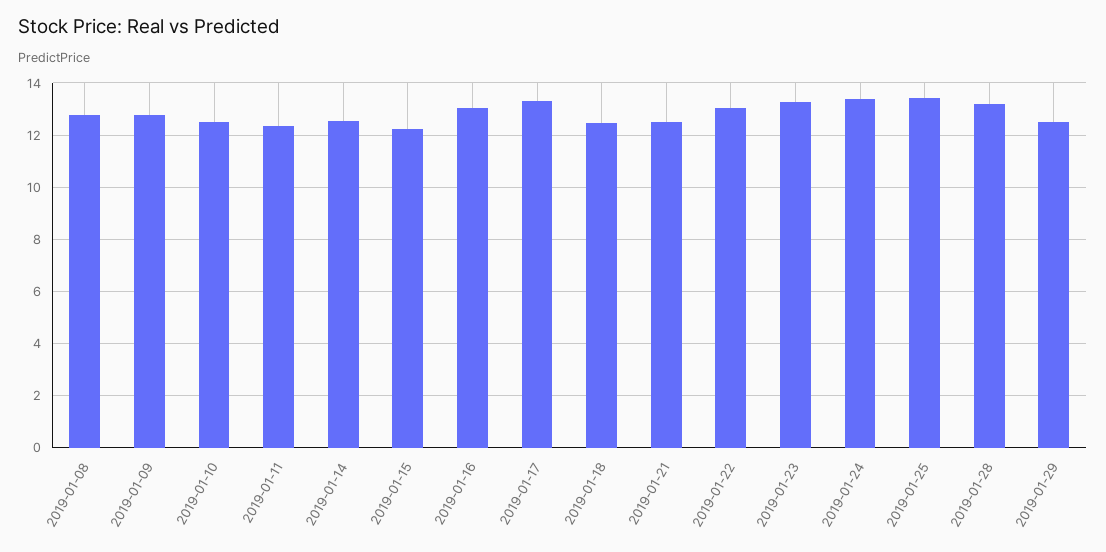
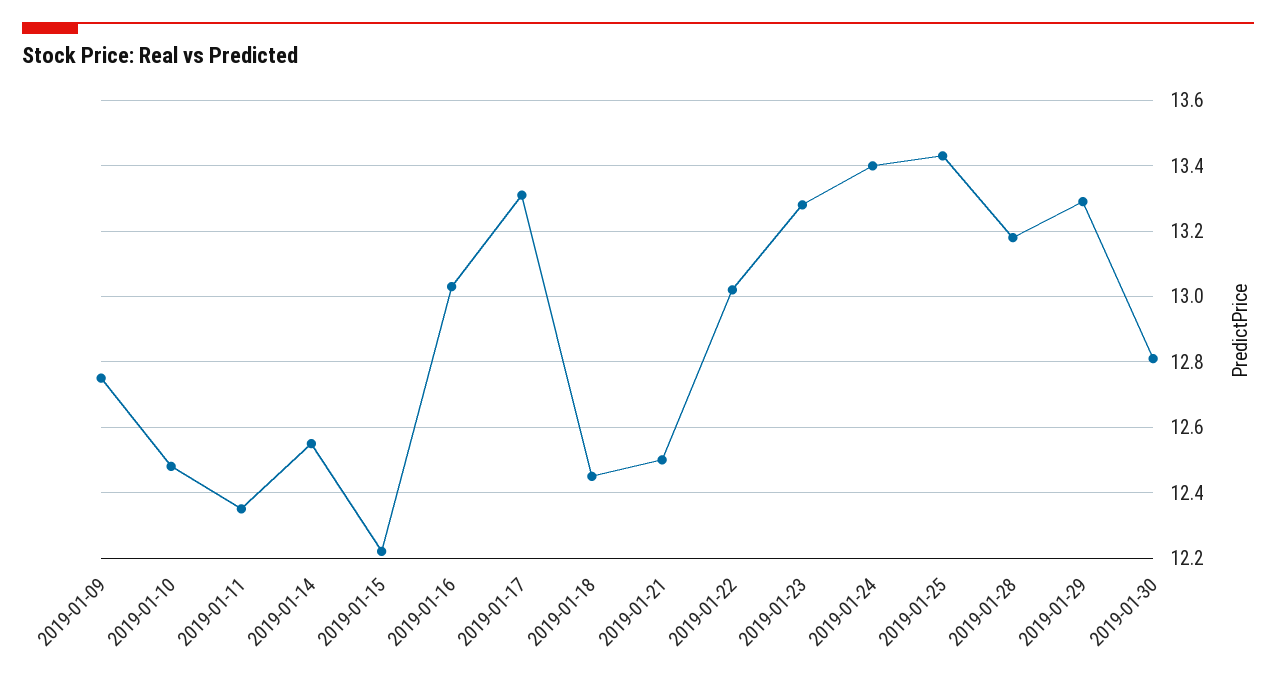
2019-01-08: 12.75 -> none
2019-01-29: 12.5 -> 13.3
2019-01-30: none -> 12.8

